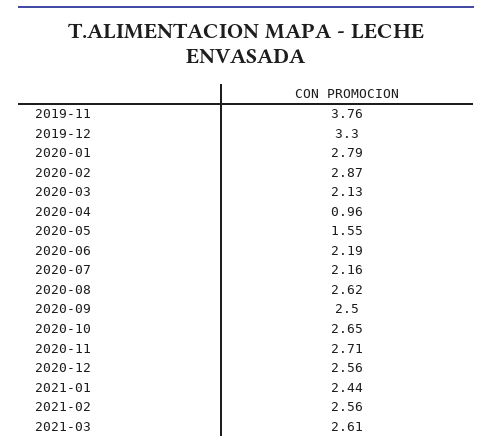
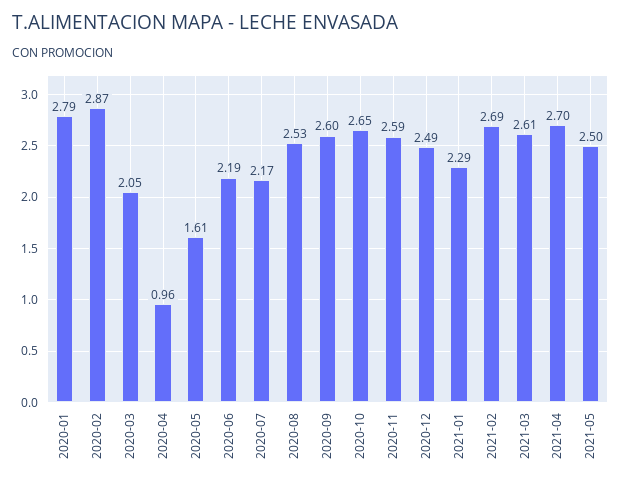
2019-11: 3.76 -> none
2019-12: 3.3 -> none
2020-03: 2.13 -> 2.05
2020-05: 1.55 -> 1.61
2020-07: 2.16 -> 2.17
2020-08: 2.62 -> 2.53
2020-09: 2.5 -> 2.6
2020-11: 2.71 -> 2.59
2020-12: 2.56 -> 2.49
2021-01: 2.44 -> 2.29
2021-02: 2.56 -> 2.69
2021-04: none -> 2.7
2021-05: none -> 2.5

